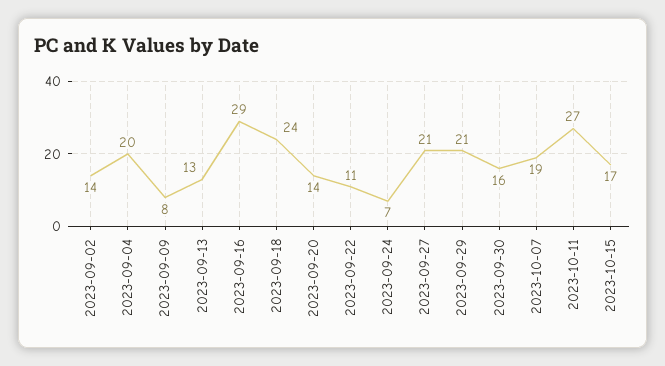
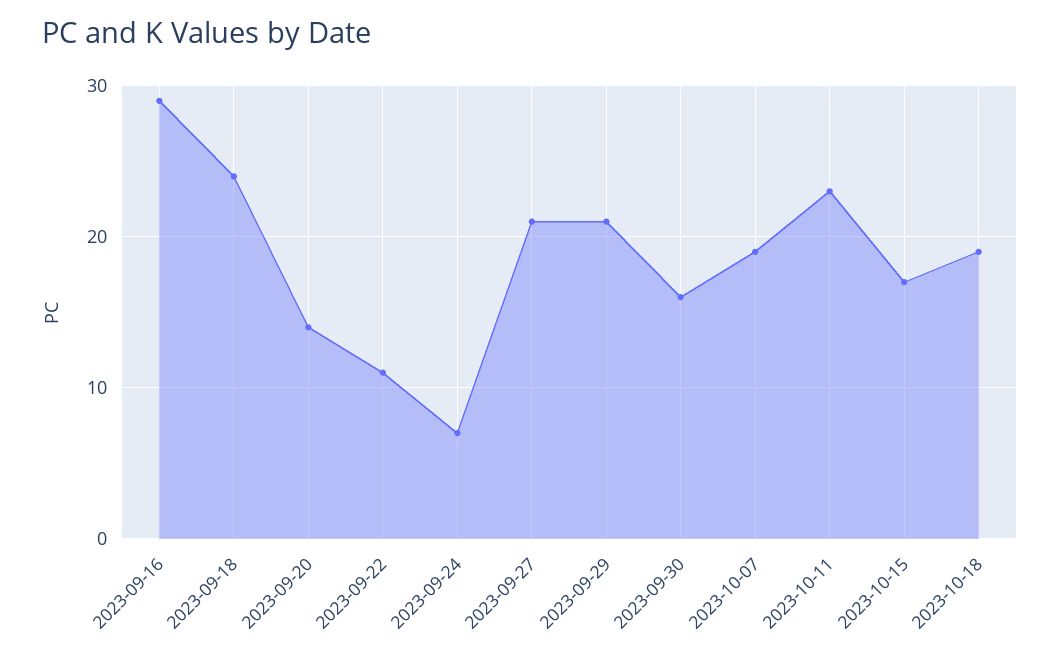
2023-09-02: 14 -> none
2023-09-04: 20 -> none
2023-09-09: 8 -> none
2023-09-13: 13 -> none
2023-10-11: 27 -> 23
2023-10-18: none -> 19

